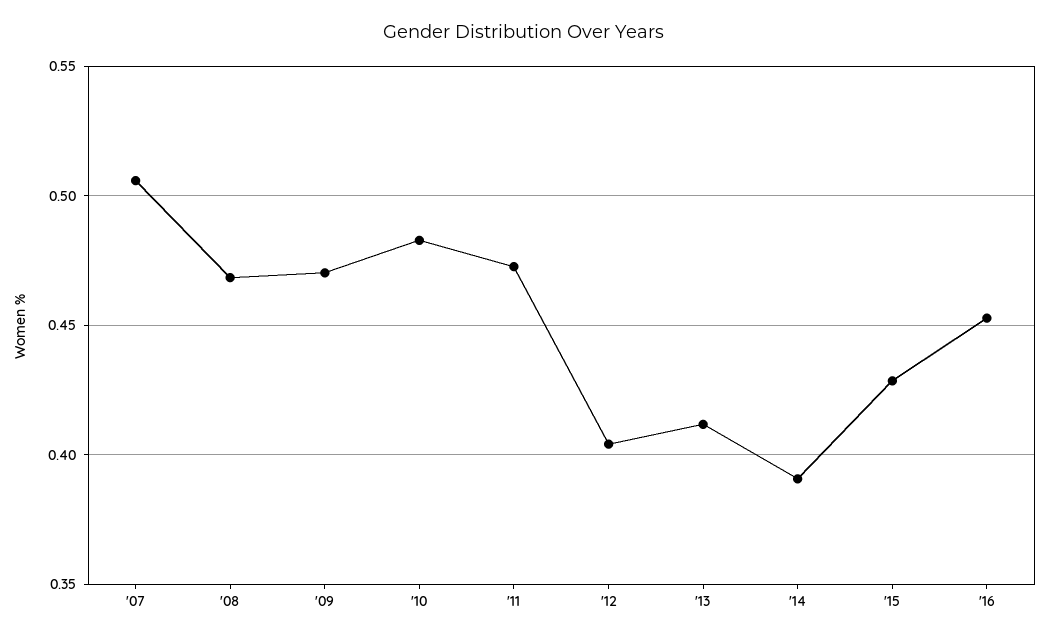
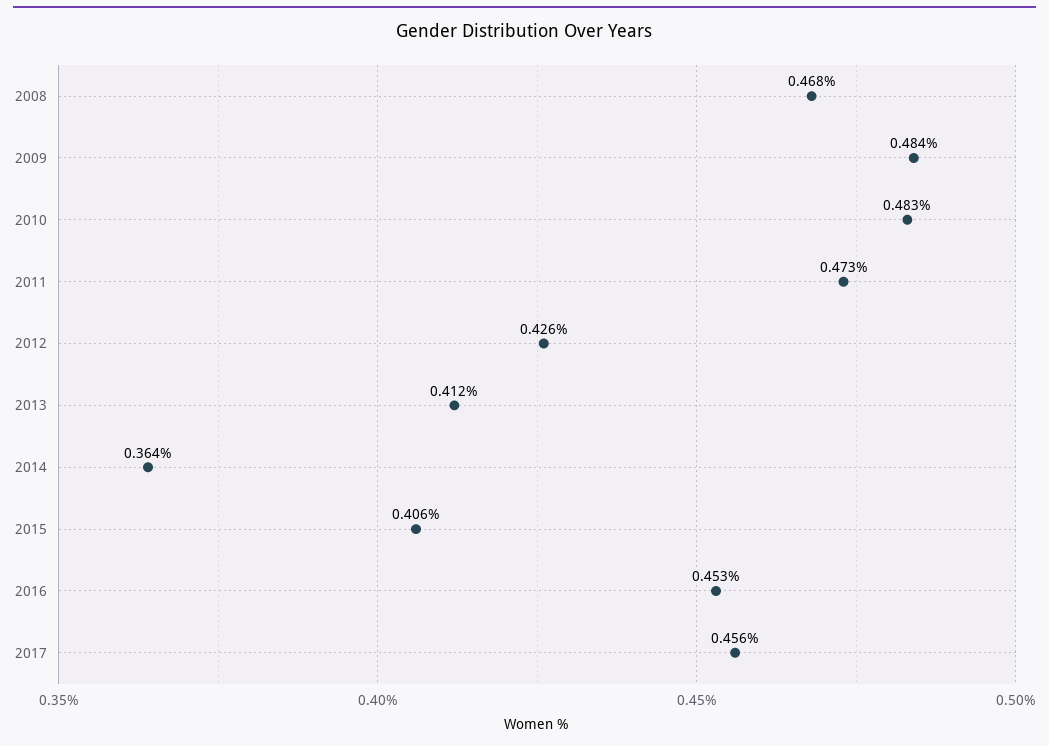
'07: 0.505 -> none
'09: 0.47 -> 0.484
'12: 0.405 -> 0.426
'14: 0.39 -> 0.364
'15: 0.43 -> 0.406
2017: none -> 0.456

